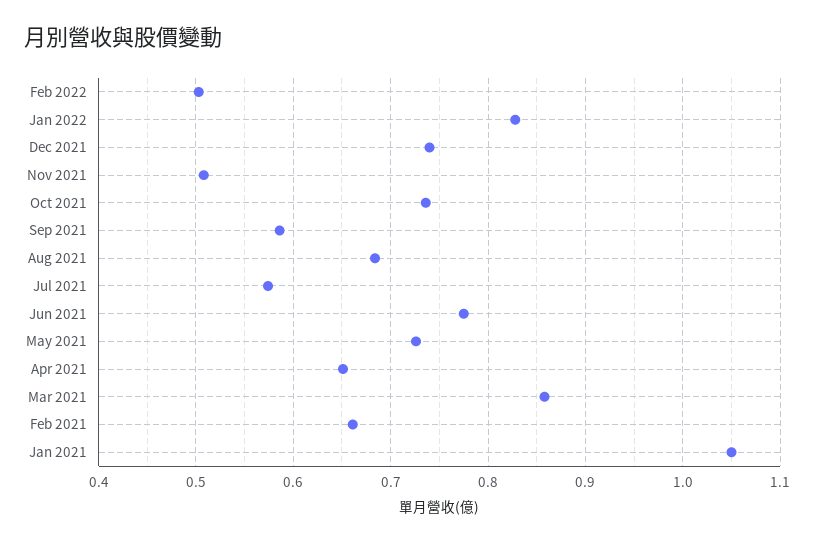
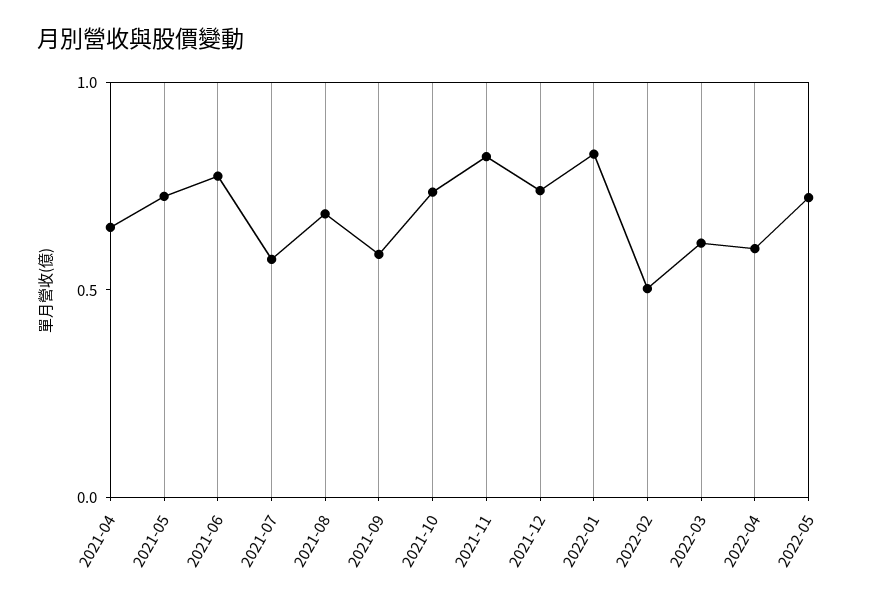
Nov 2021: 0.51 -> 0.8
Mar 2021: 0.86 -> none
Feb 2021: 0.66 -> none
Jan 2021: 1.05 -> none
2022-03: none -> 0.6
2022-04: none -> 0.6
2022-05: none -> 0.7

